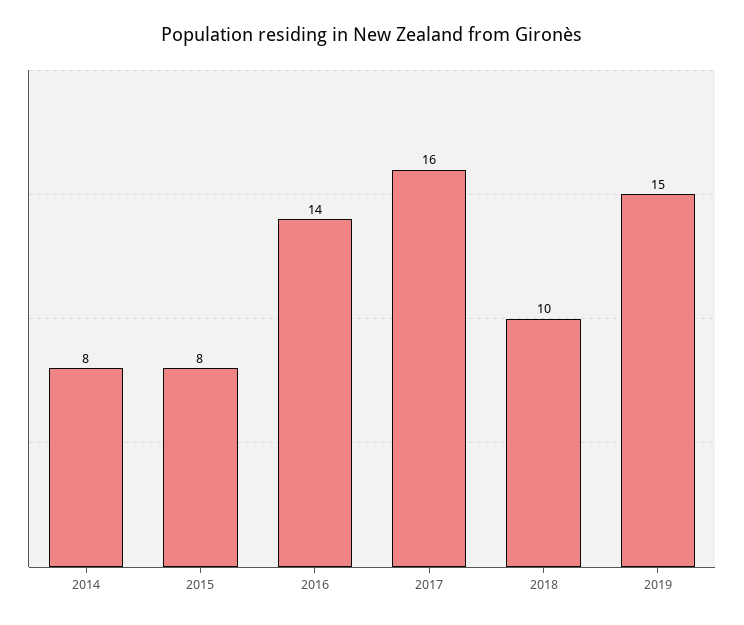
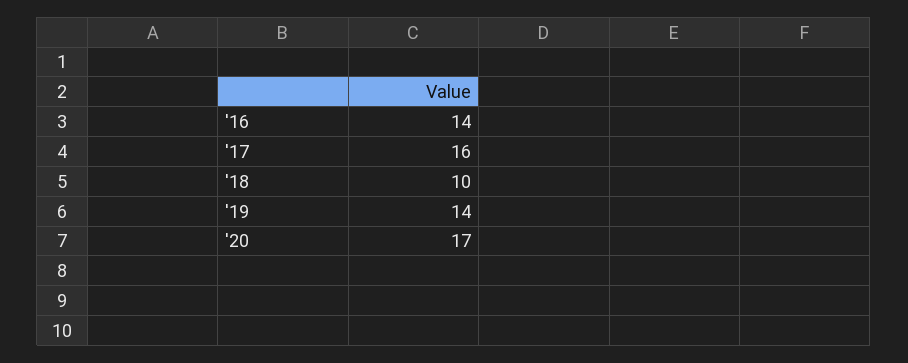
2014: 8 -> none
2015: 8 -> none
2019: 15 -> 14
'20: none -> 17

